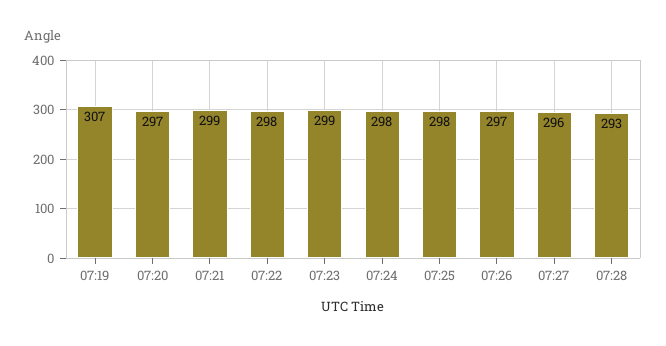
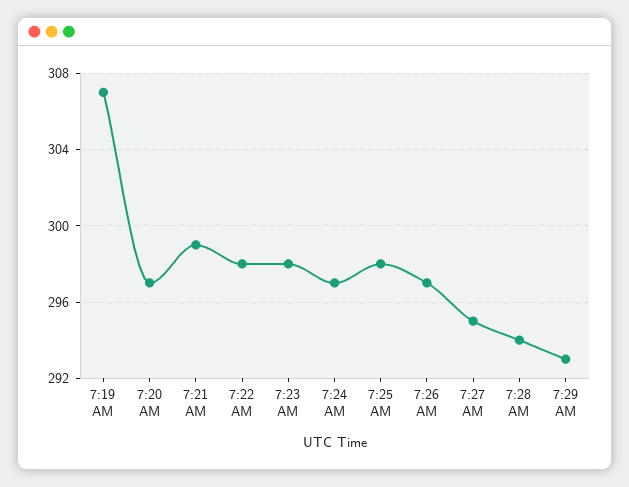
07:23: 299 -> 298
07:24: 298 -> 297
07:27: 296 -> 295
07:28: 293 -> 294
7:29 AM: none -> 293

